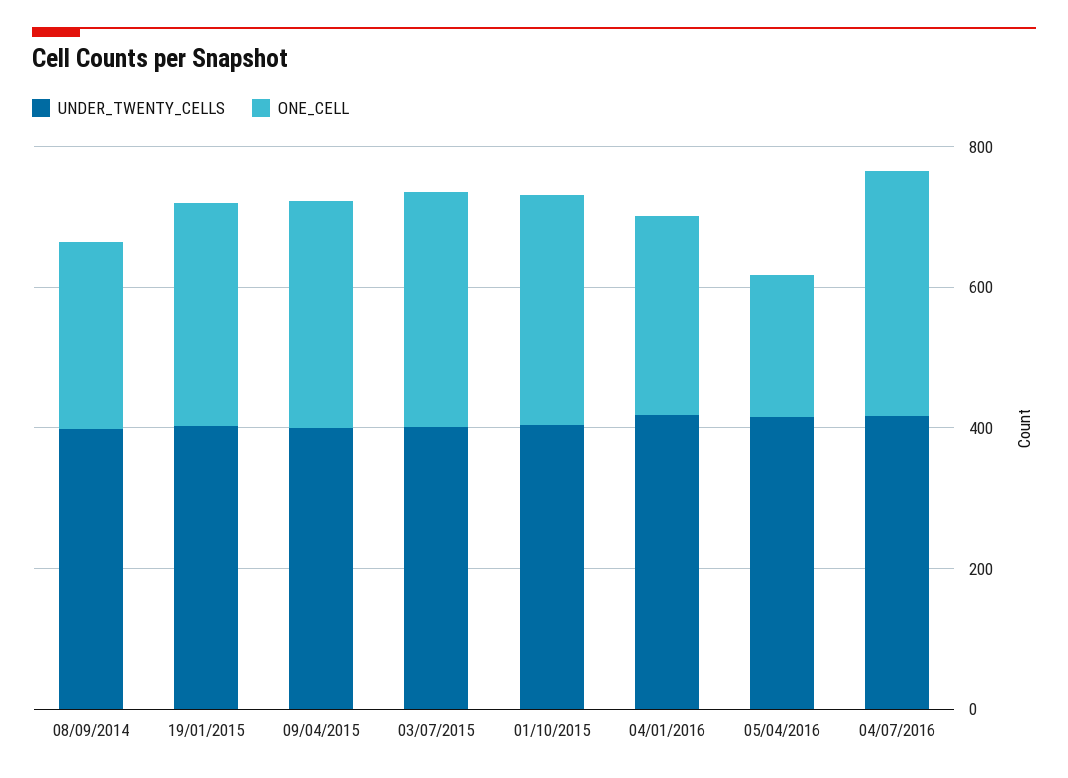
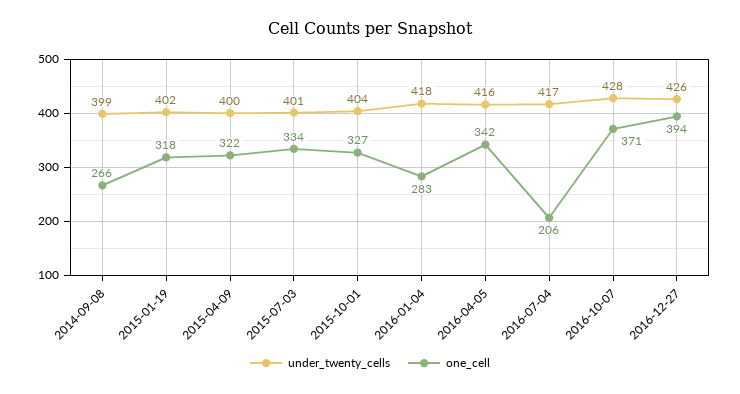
ONE_CELL, 05/04/2016: 200 -> 342
ONE_CELL, 04/07/2016: 350 -> 206
UNDER_TWENTY_CELLS, 2016-10-07: none -> 428
ONE_CELL, 2016-10-07: none -> 371
UNDER_TWENTY_CELLS, 2016-12-27: none -> 426
ONE_CELL, 2016-12-27: none -> 394

